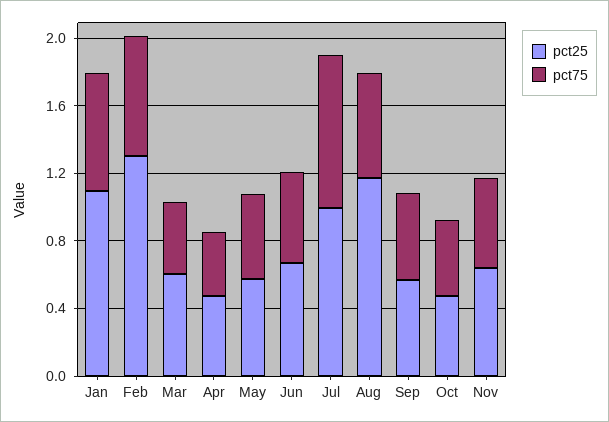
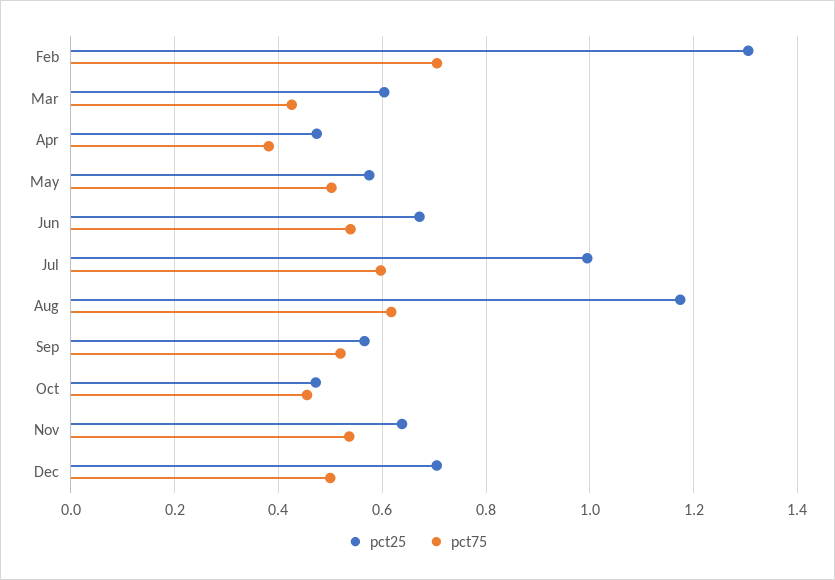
pct25, Jan: 1.1 -> none
pct75, Jan: 0.7 -> none
pct75, Jul: 0.9 -> 0.6
pct25, Dec: none -> 0.7
pct75, Dec: none -> 0.5

